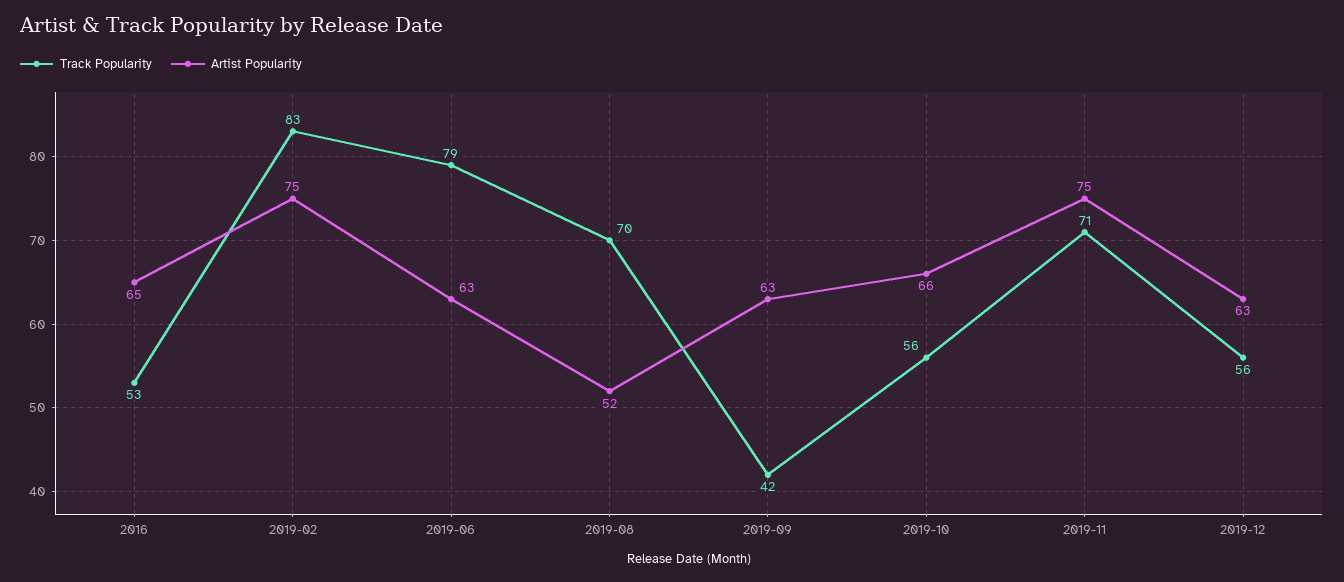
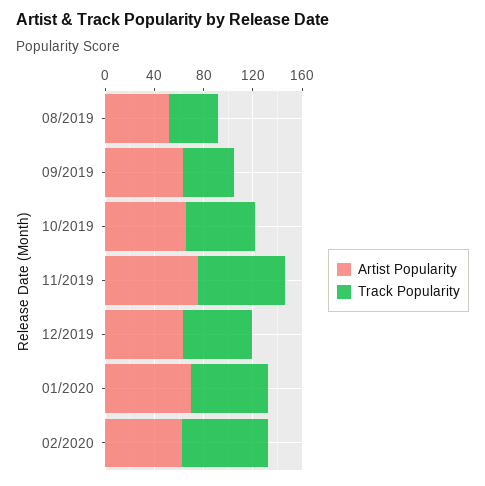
Track Popularity, 2016: 53 -> none
Artist Popularity, 2016: 65 -> none
Track Popularity, 2019-02: 83 -> none
Artist Popularity, 2019-02: 75 -> none
Track Popularity, 2019-06: 79 -> none
Artist Popularity, 2019-06: 63 -> none
Track Popularity, 2019-08: 70 -> 40
Artist Popularity, 01/2020: none -> 70
Track Popularity, 01/2020: none -> 60
Artist Popularity, 02/2020: none -> 60
Track Popularity, 02/2020: none -> 70

